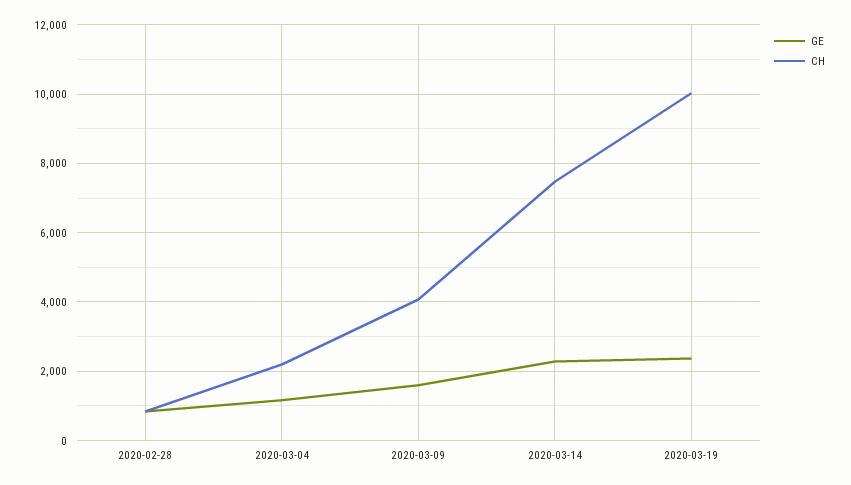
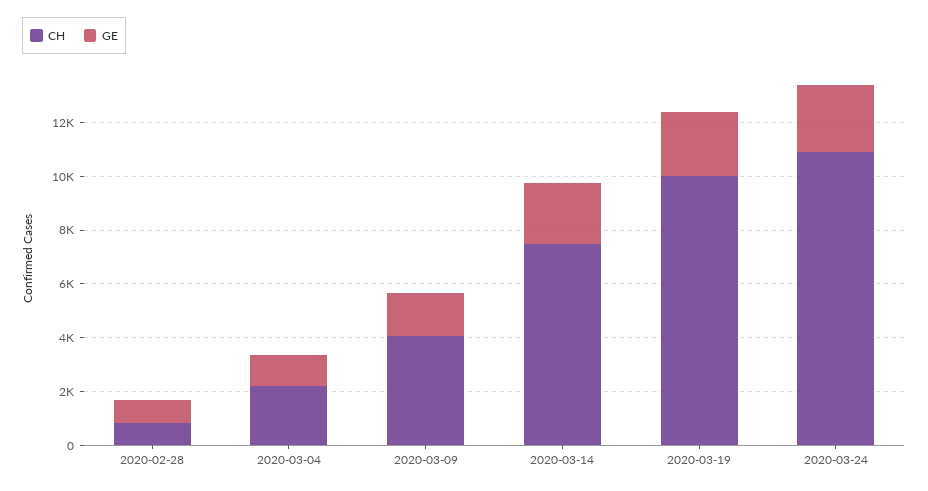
CH, 2020-03-24: none -> 11000
GE, 2020-03-24: none -> 2500

